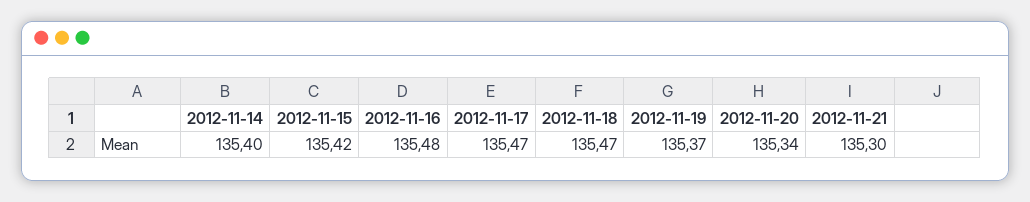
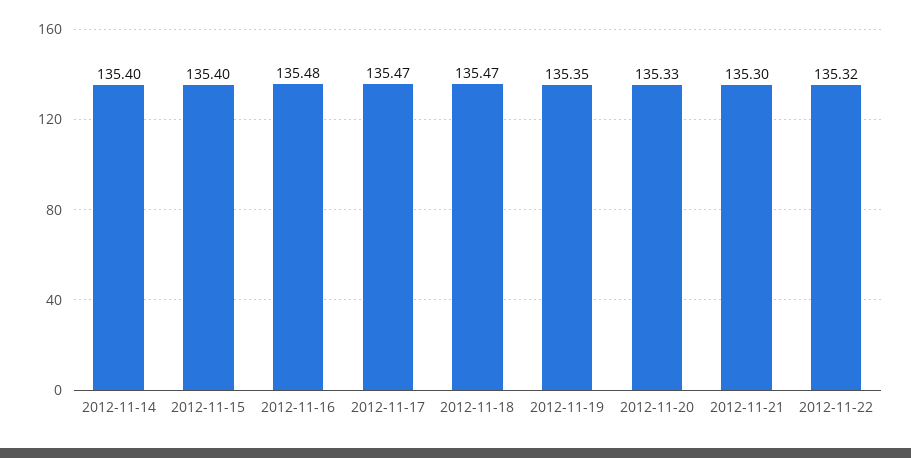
2012-11-15: 135.42 -> 135.4
2012-11-19: 135.37 -> 135.35
2012-11-20: 135.34 -> 135.33
2012-11-22: none -> 135.32

